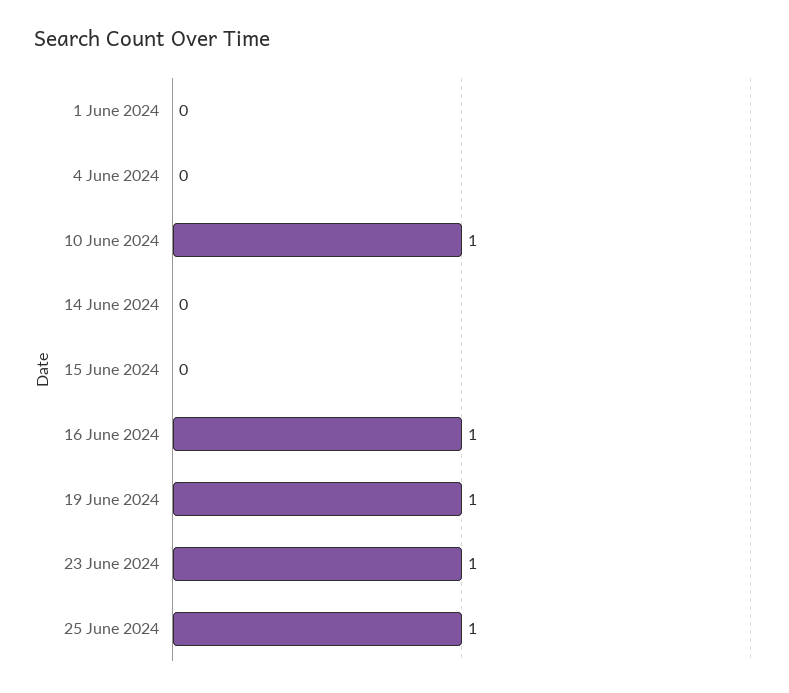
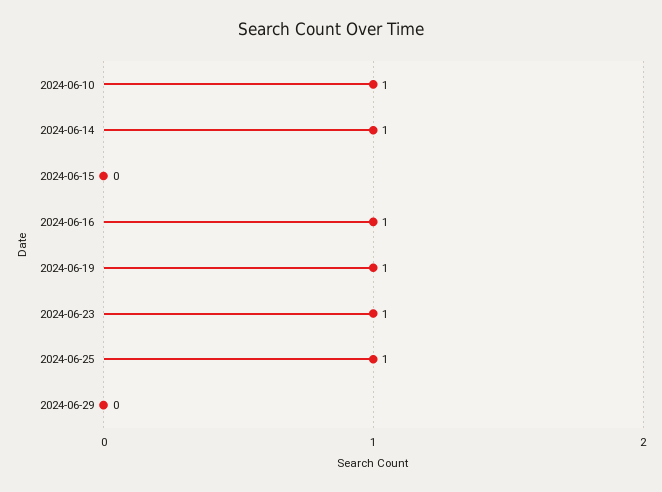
1 June 2024: 0 -> none
4 June 2024: 0 -> none
14 June 2024: 0 -> 1
2024-06-29: none -> 0

